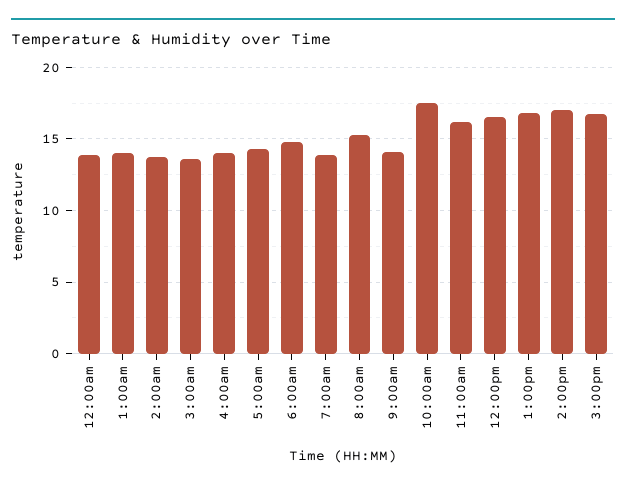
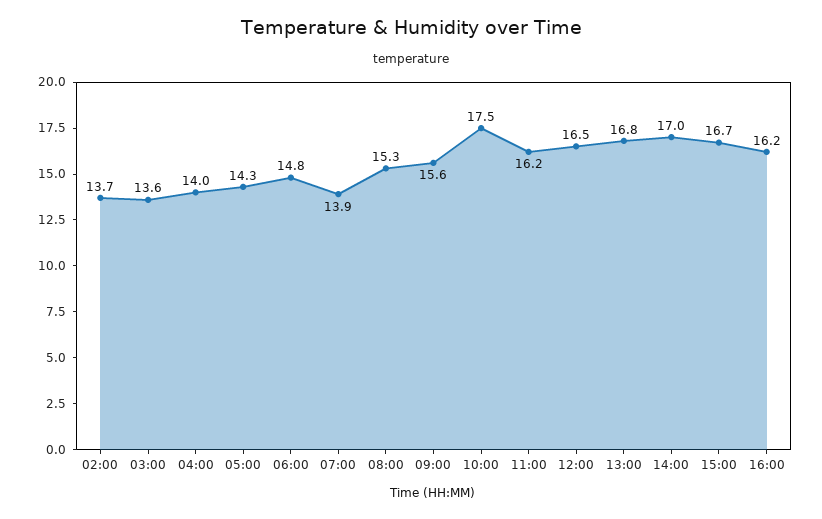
12:00am: 14 -> none
1:00am: 14 -> none
9:00am: 14 -> 15.6
16:00: none -> 16.2

